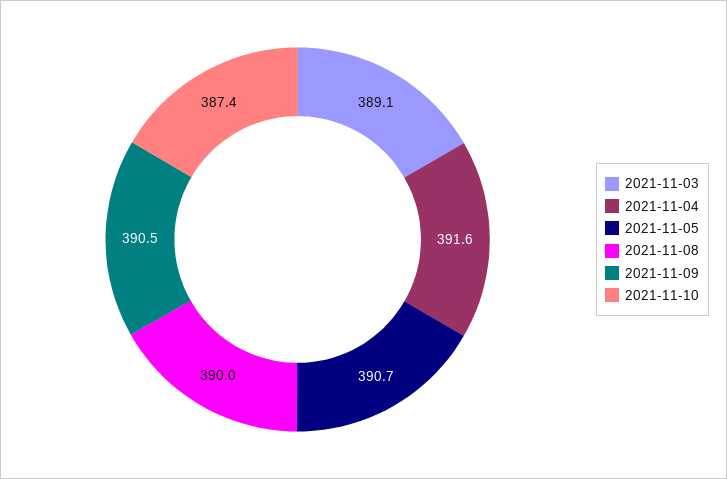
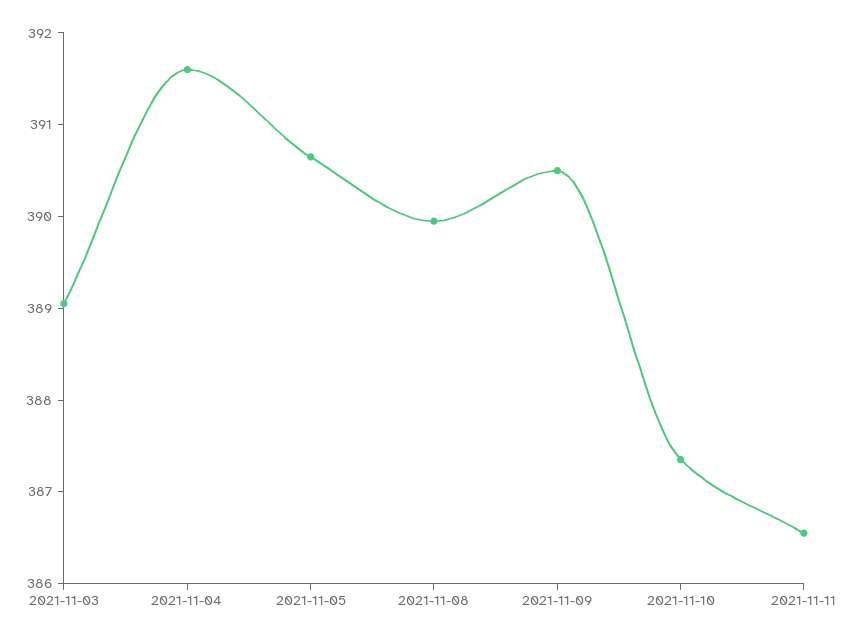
2021-11-11: none -> 386.6

